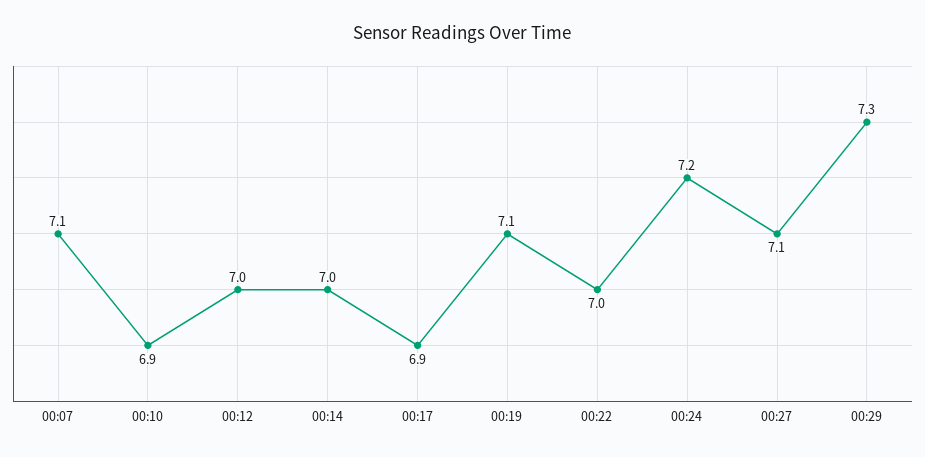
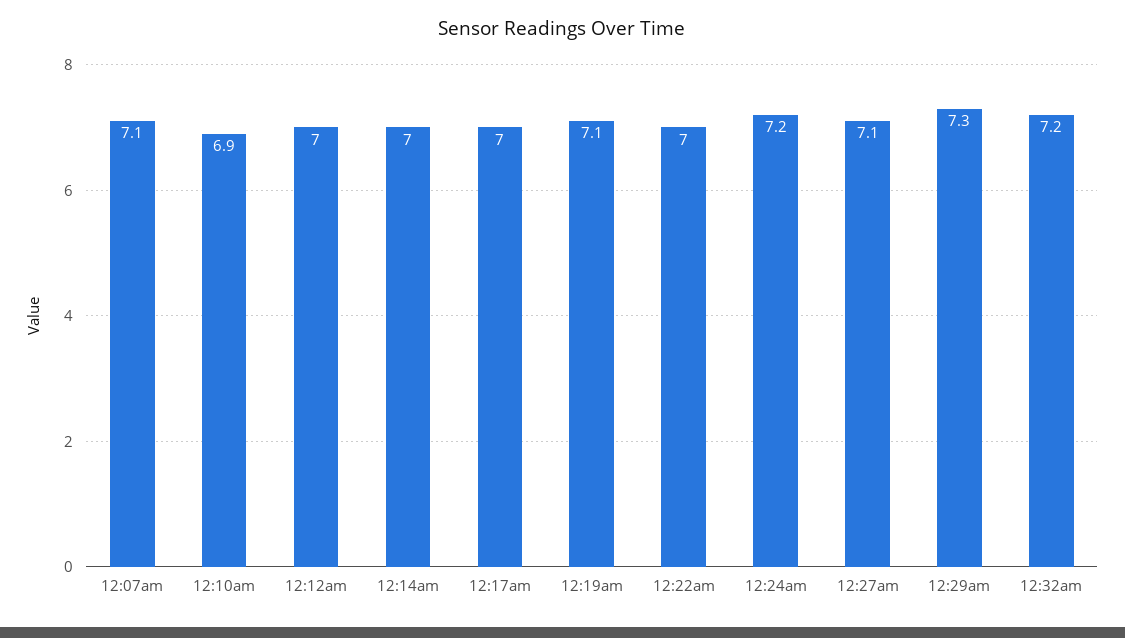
00:17: 6.9 -> 7
12:32am: none -> 7.2

